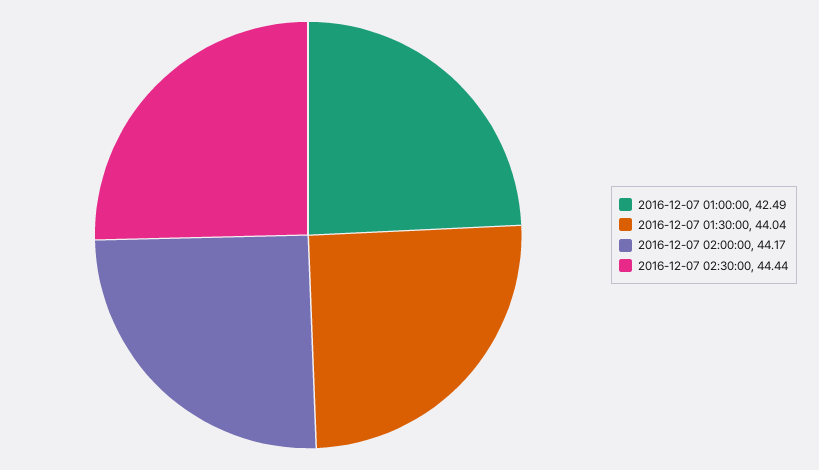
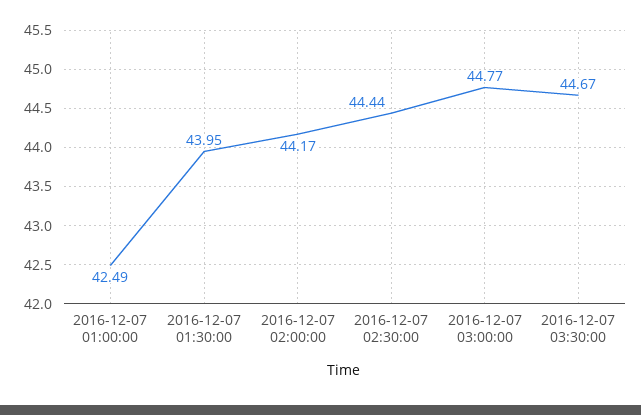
2016-12-07 01:30:00: 44.04 -> 43.95
2016-12-07 03:00:00: none -> 44.77
2016-12-07 03:30:00: none -> 44.67

